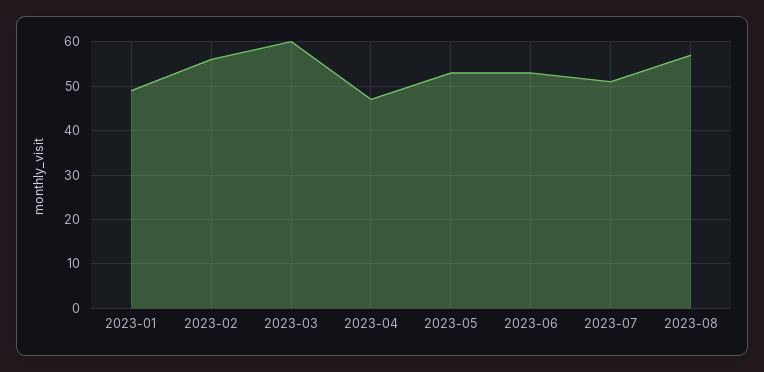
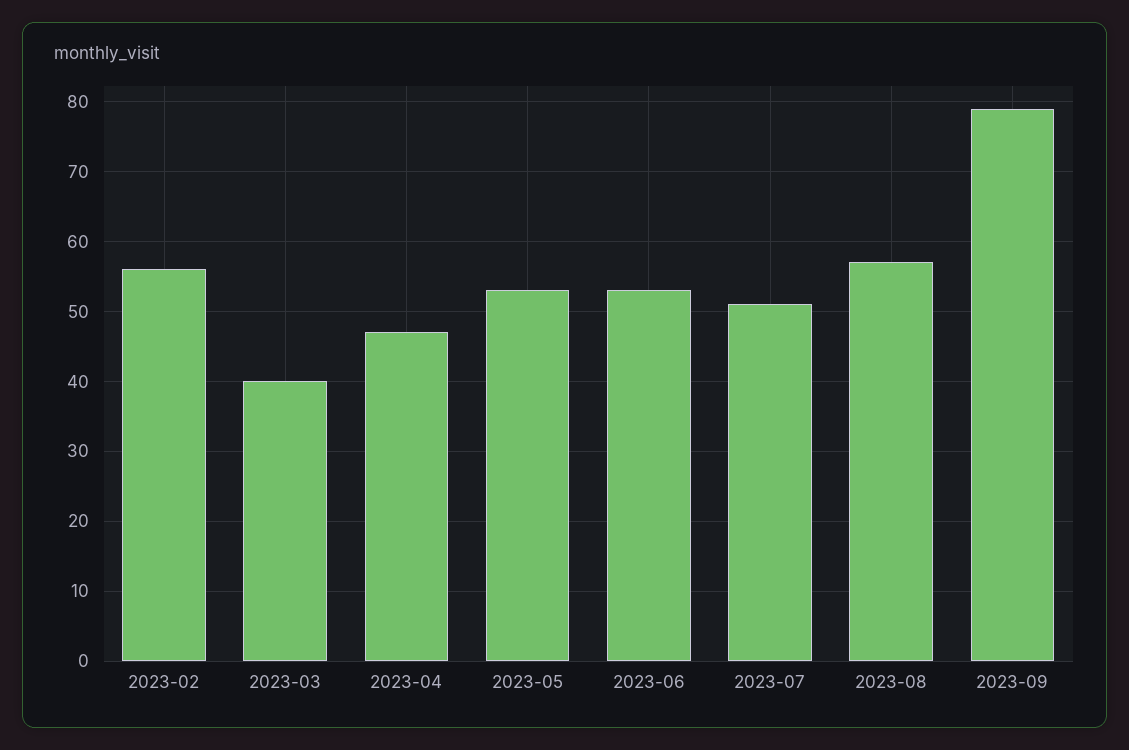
2023-01: 50 -> none
2023-03: 60 -> 40
2023-09: none -> 79

